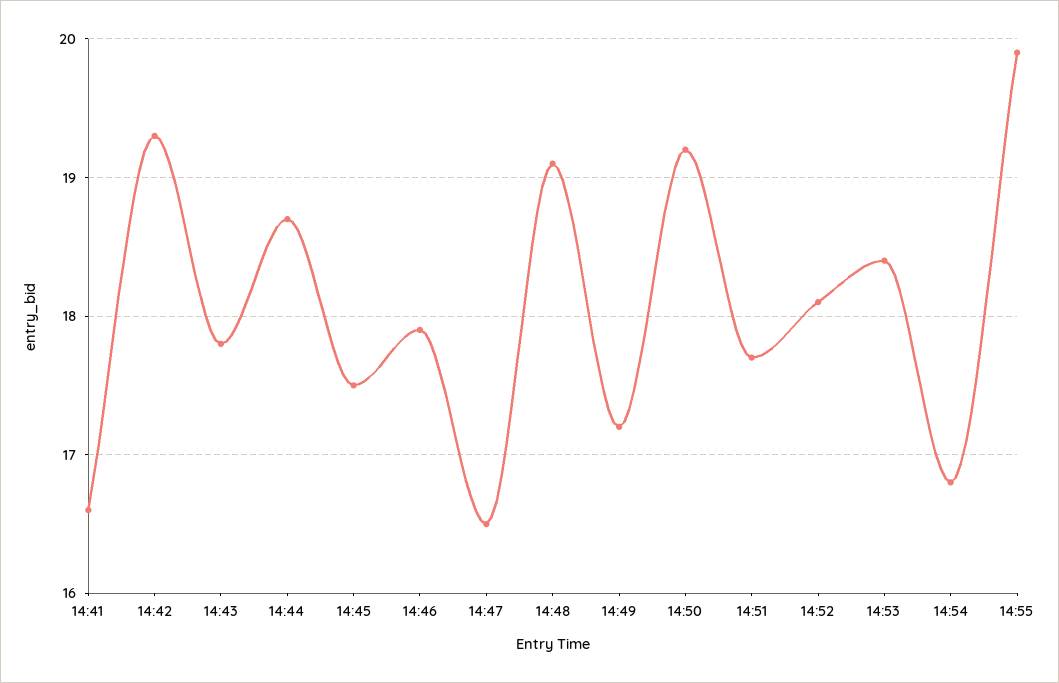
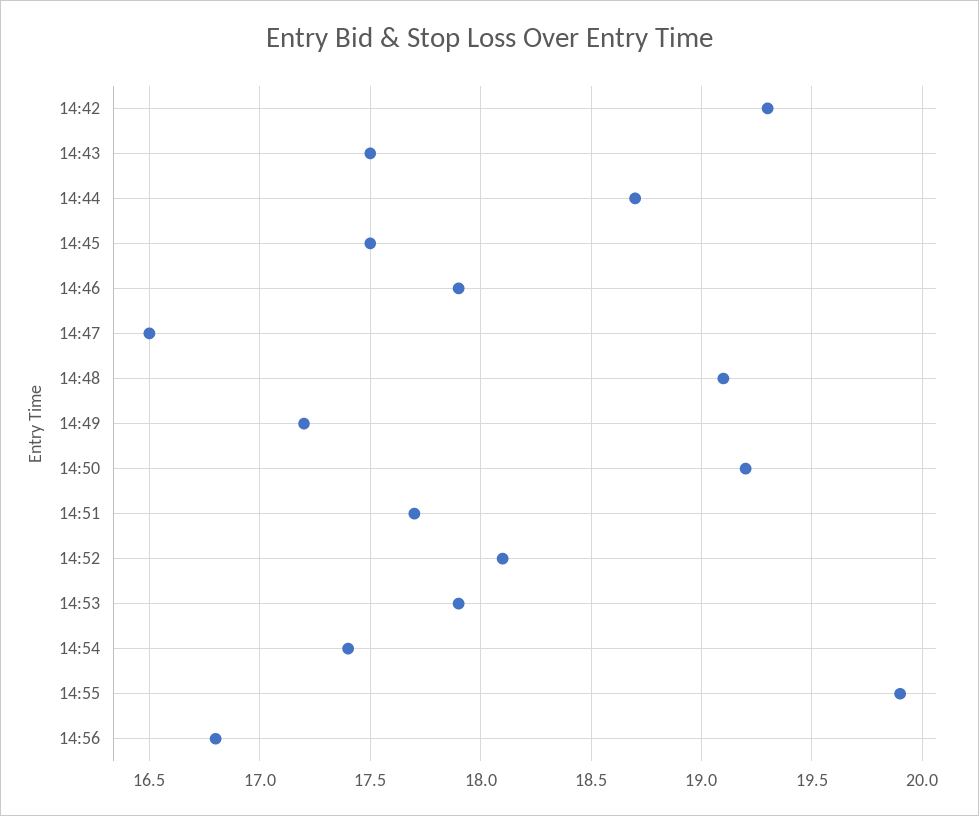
14:41: 16.6 -> none
14:43: 17.8 -> 17.5
14:53: 18.4 -> 17.9
14:54: 16.8 -> 17.4
14:56: none -> 16.8

